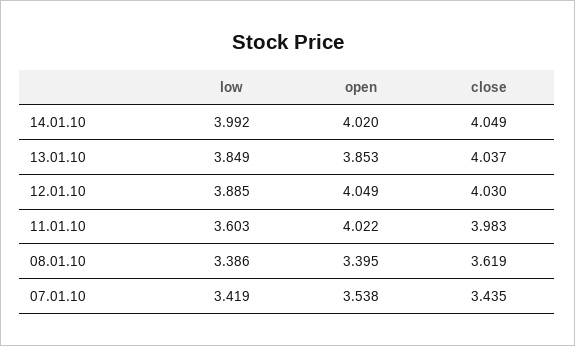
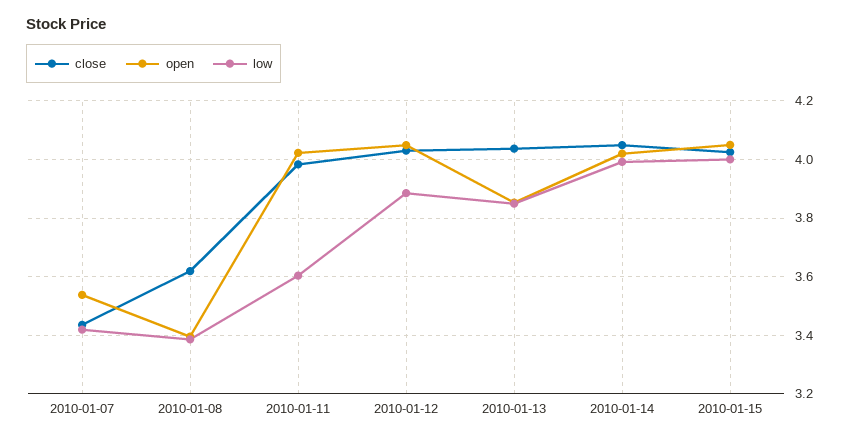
close, 2010-01-15: none -> 4.025
open, 2010-01-15: none -> 4.05
low, 2010-01-15: none -> 4

